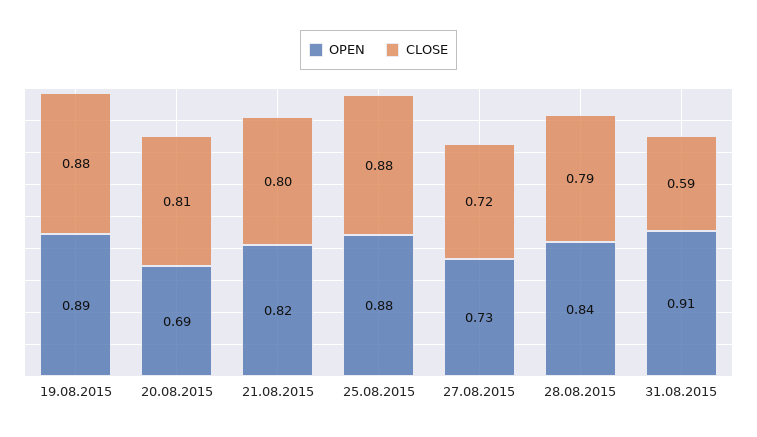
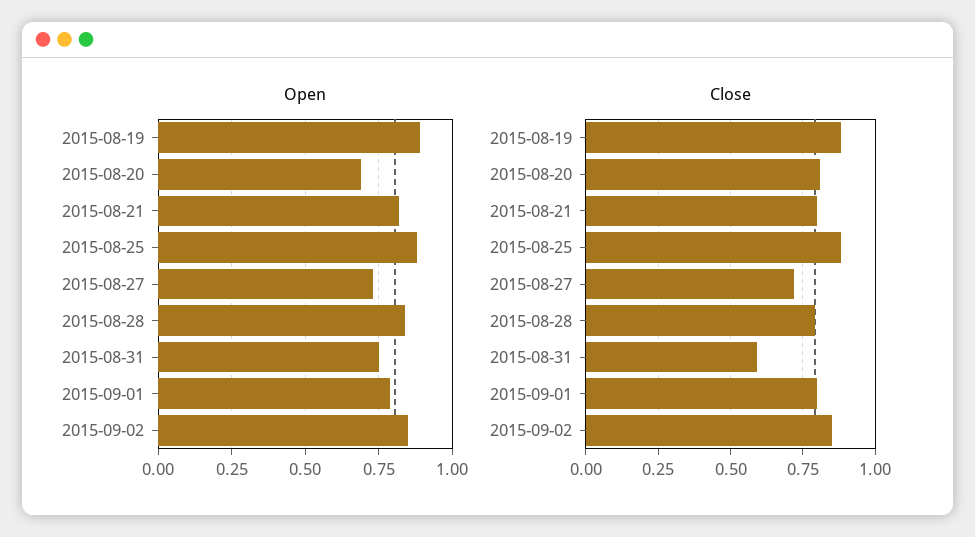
OPEN, 31.08.2015: 0.91 -> 0.75
OPEN, 2015-09-01: none -> 0.8
OPEN, 2015-09-02: none -> 0.85
CLOSE, 2015-09-01: none -> 0.8
CLOSE, 2015-09-02: none -> 0.85

